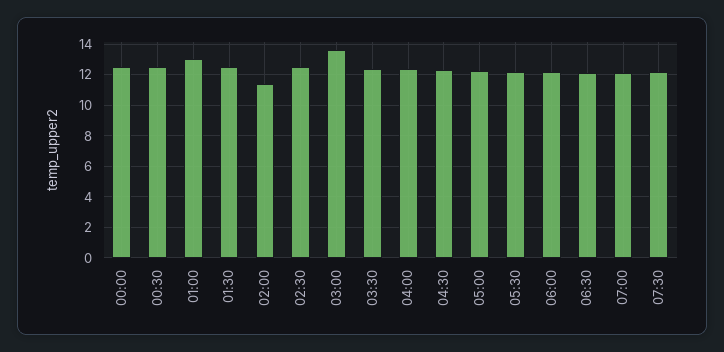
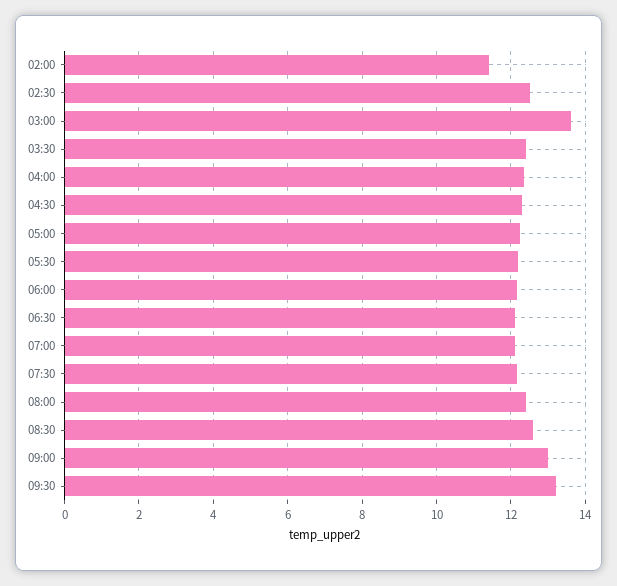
00:00: 12.5 -> none
00:30: 12.5 -> none
01:00: 13 -> none
01:30: 12.5 -> none
08:00: none -> 12.4
08:30: none -> 12.6
09:00: none -> 13
09:30: none -> 13.2

